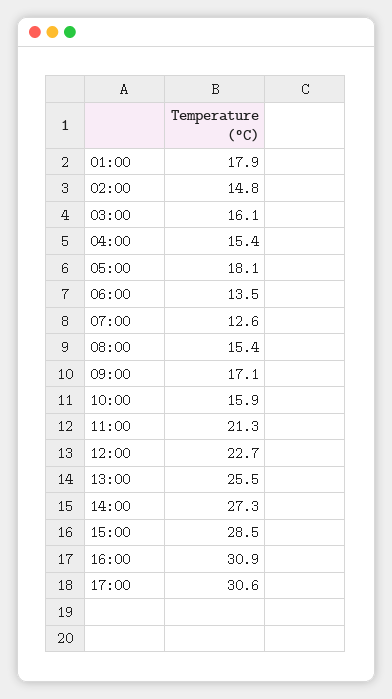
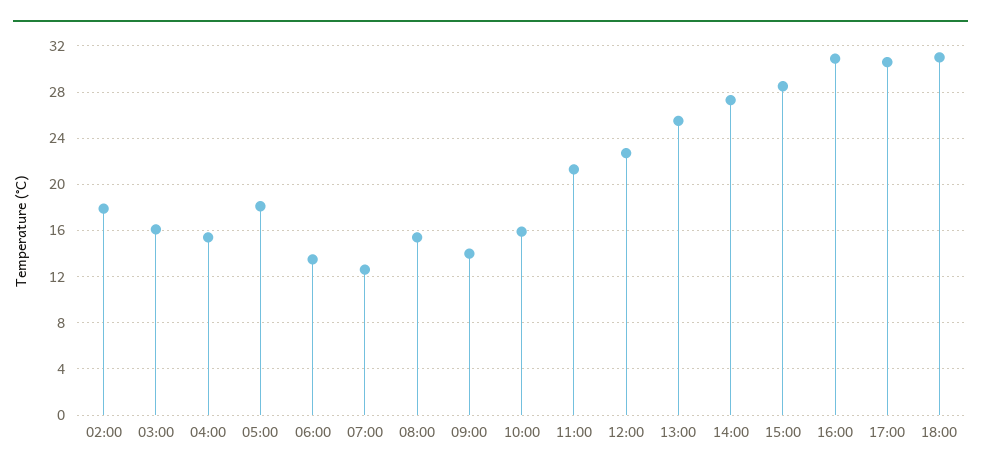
01:00: 17.9 -> none
02:00: 14.8 -> 18
09:00: 17.1 -> 14
18:00: none -> 31

